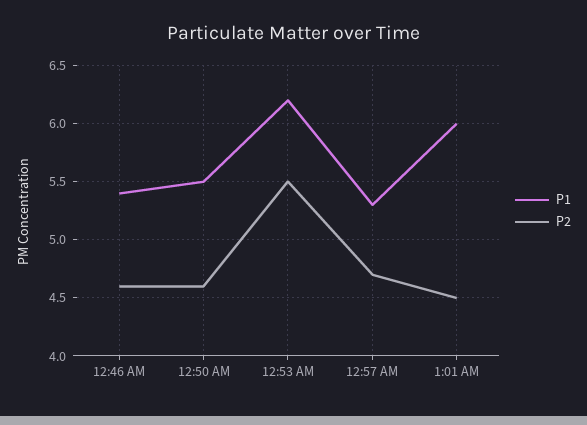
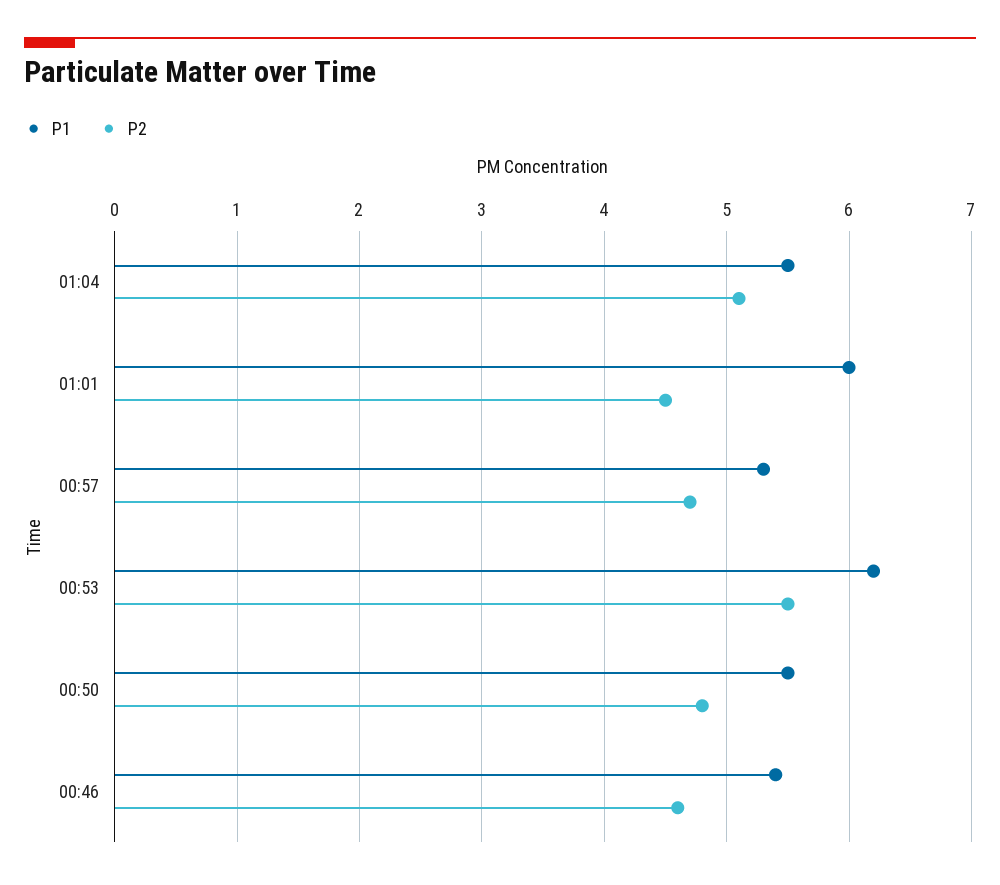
P2, 12:50 AM: 4.6 -> 4.8
P1, 01:04: none -> 5.5
P2, 01:04: none -> 5.1

